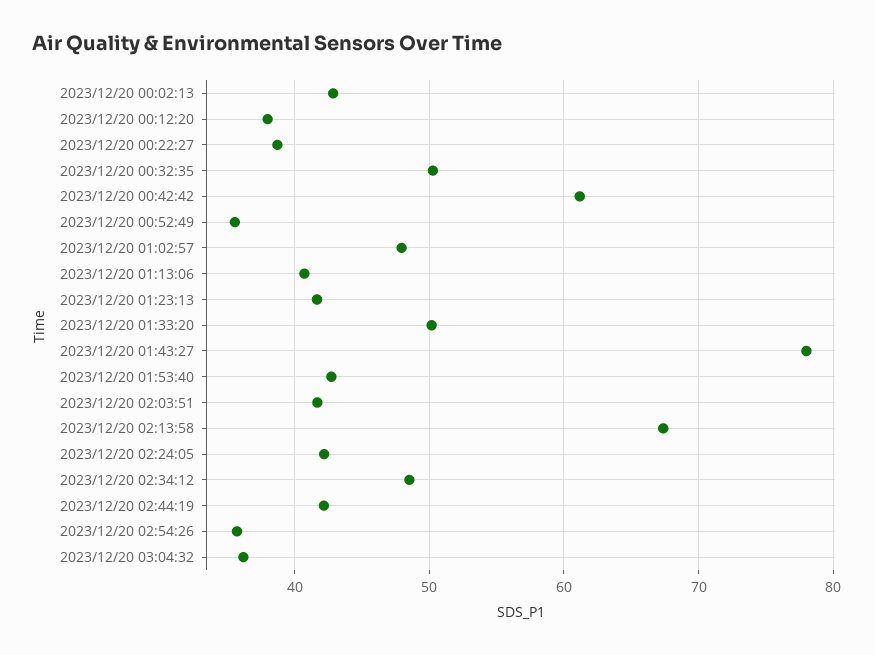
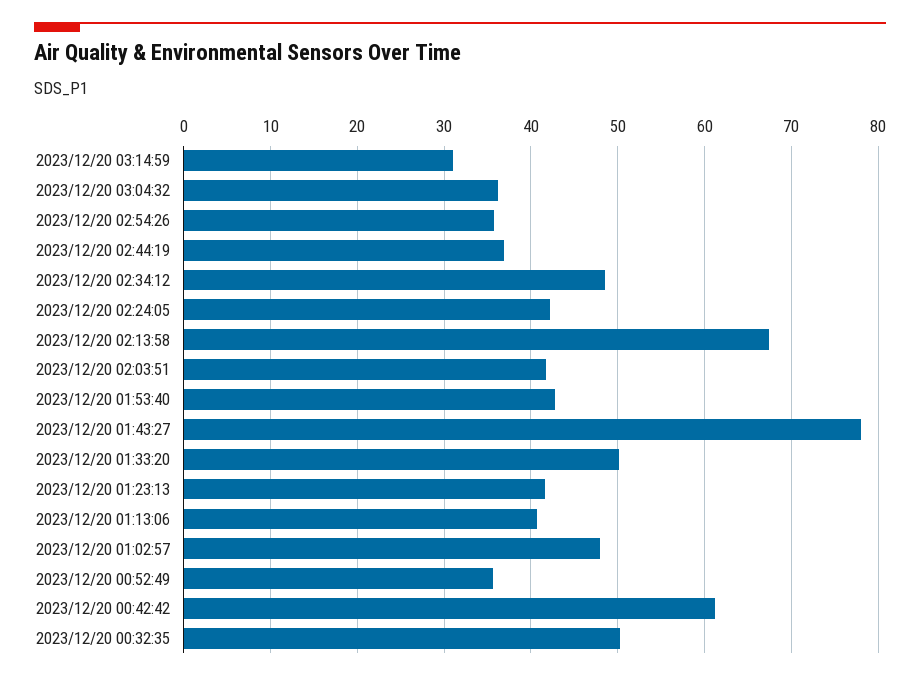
2023/12/20 00:02:13: 43 -> none
2023/12/20 00:12:20: 38 -> none
2023/12/20 00:22:27: 39 -> none
2023/12/20 02:44:19: 42 -> 37
2023/12/20 03:14:59: none -> 31

